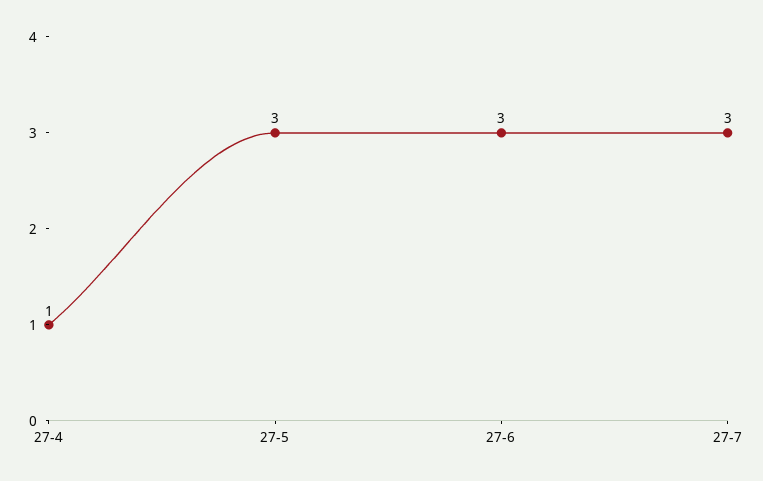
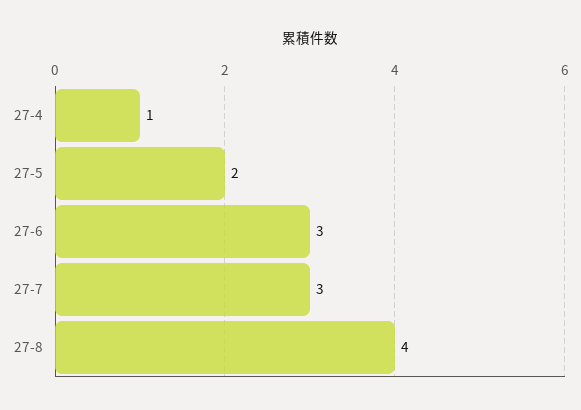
27-5: 3 -> 2
27-8: none -> 4

